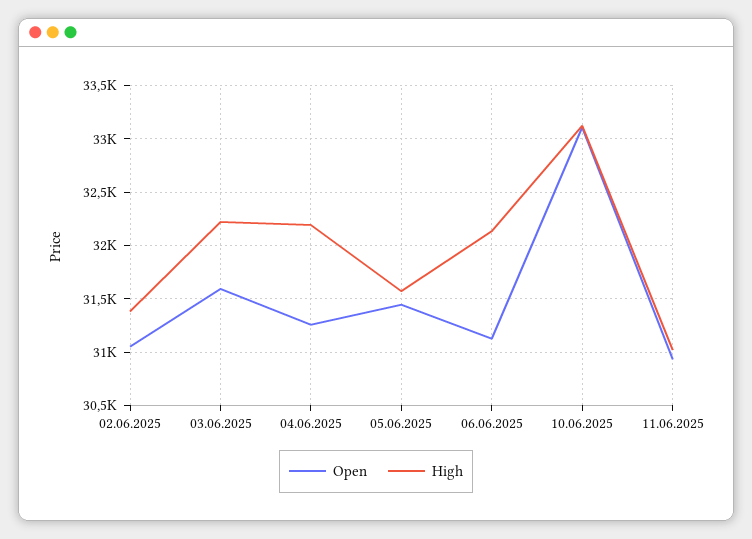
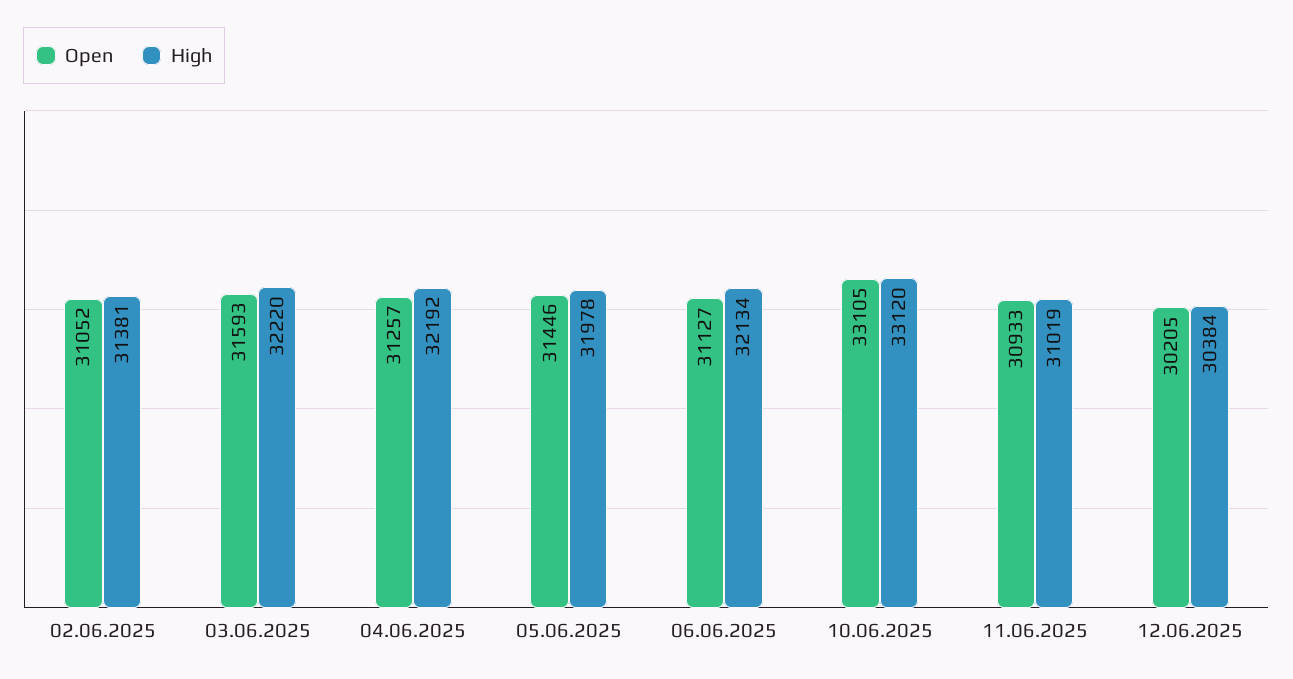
High, 05.06.2025: 31600 -> 31978
Open, 12.06.2025: none -> 30205
High, 12.06.2025: none -> 30384

